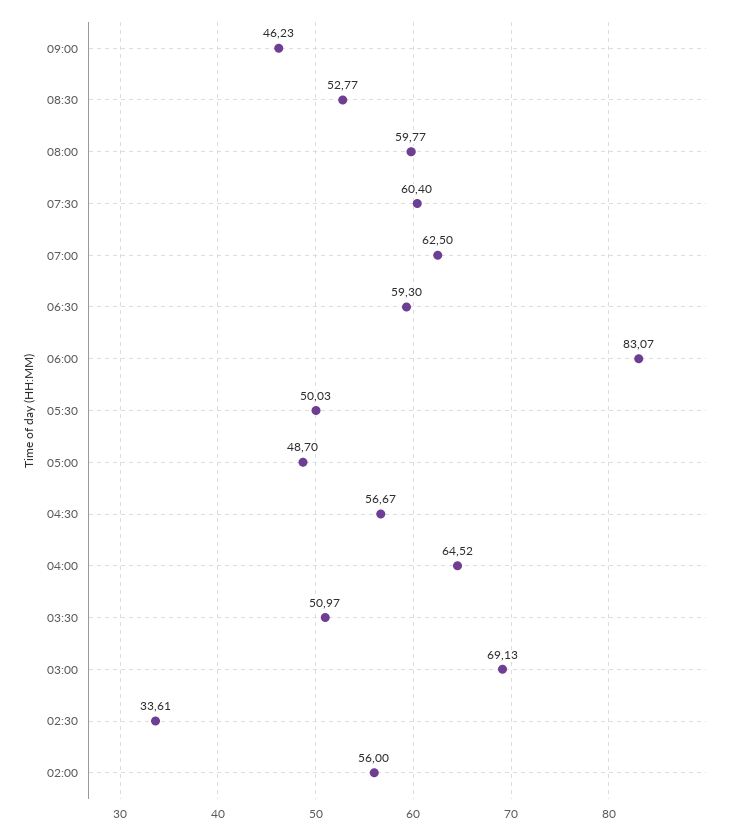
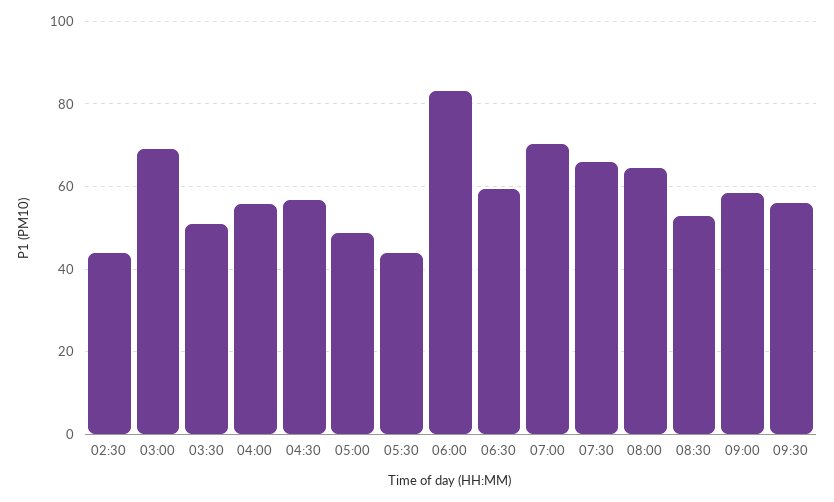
09:00: 46.23 -> 58
08:00: 59.77 -> 64
07:30: 60.4 -> 66
07:00: 62.5 -> 70
05:30: 50.03 -> 44
04:00: 64.52 -> 56
02:30: 33.61 -> 44
02:00: 56 -> none
09:30: none -> 56

